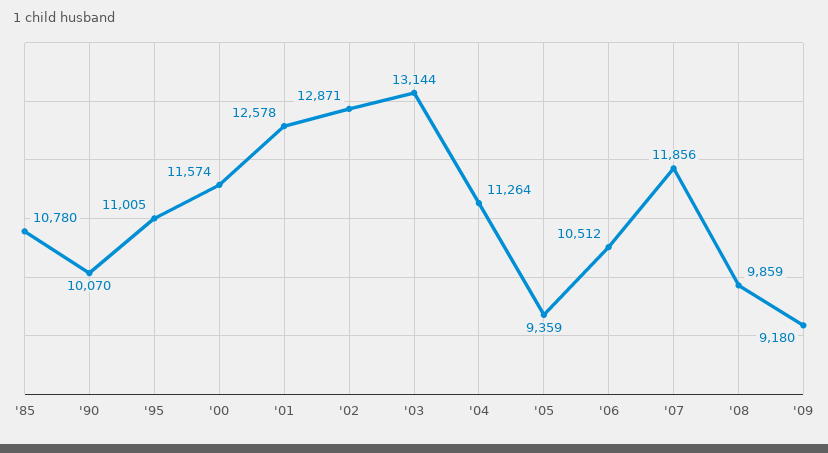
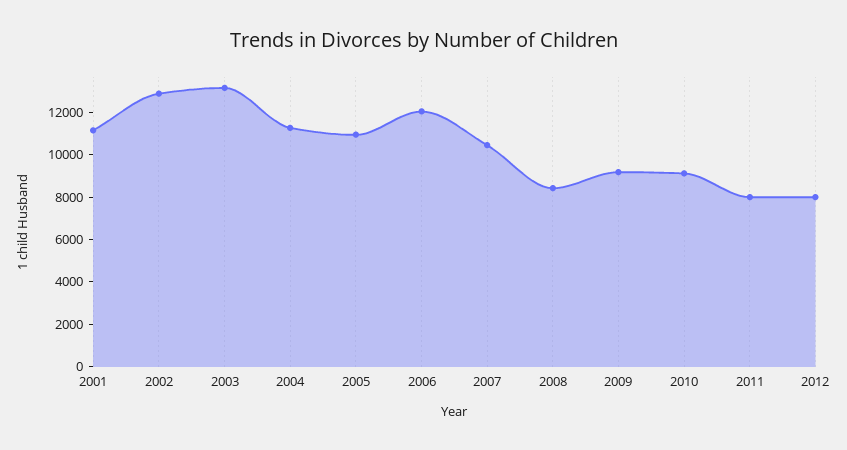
'85: 10780 -> none
'90: 10070 -> none
'95: 11005 -> none
'00: 11574 -> none
'01: 12578 -> 11000
'05: 9359 -> 11000
'06: 10512 -> 12000
'07: 11856 -> 10500
'08: 9859 -> 8500
2010: none -> 9000
2011: none -> 8000
2012: none -> 8000

